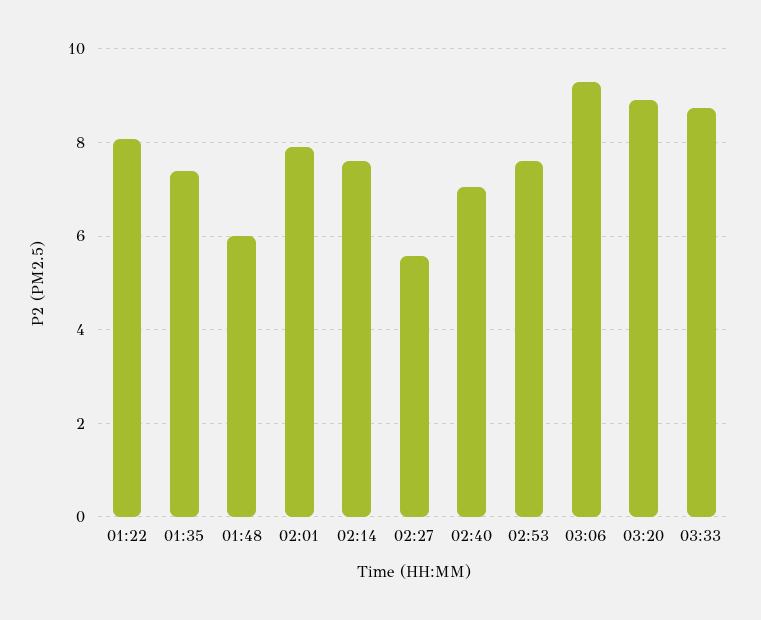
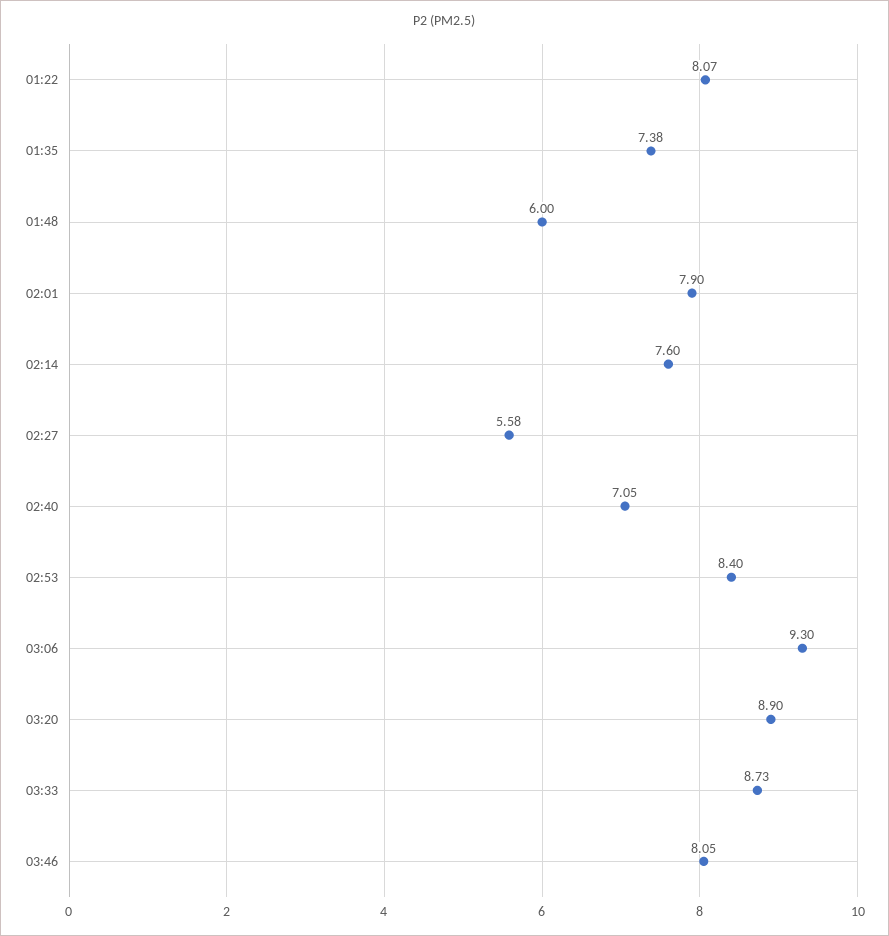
02:53: 7.6 -> 8.4
03:46: none -> 8.05

